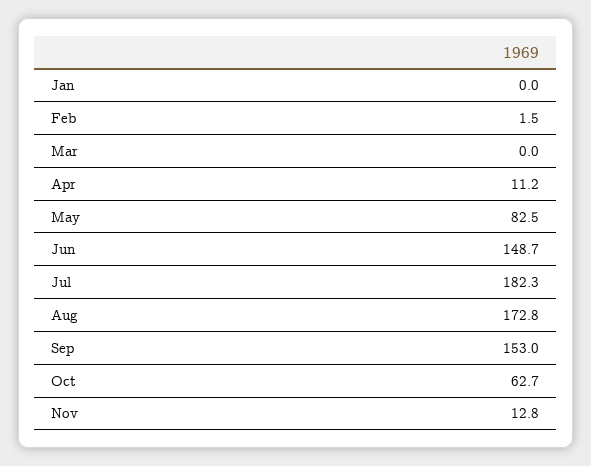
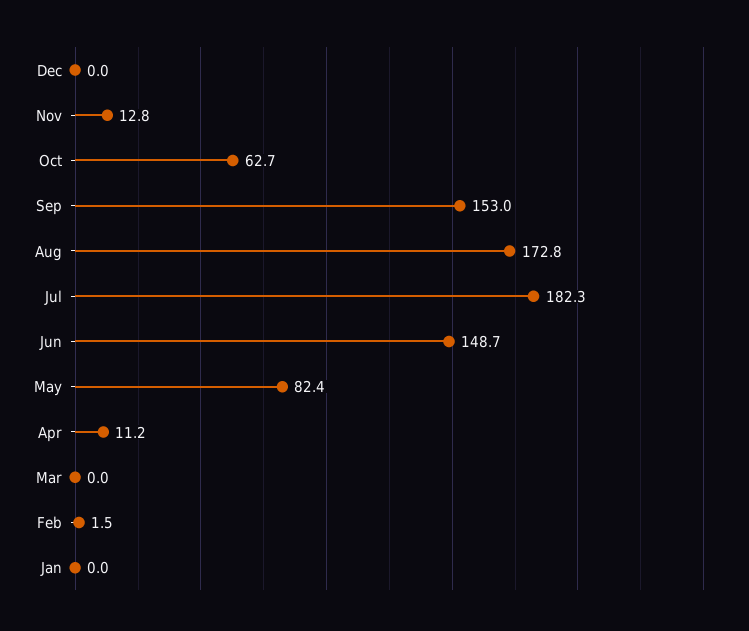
May: 82.5 -> 82.4
Dec: none -> 0

